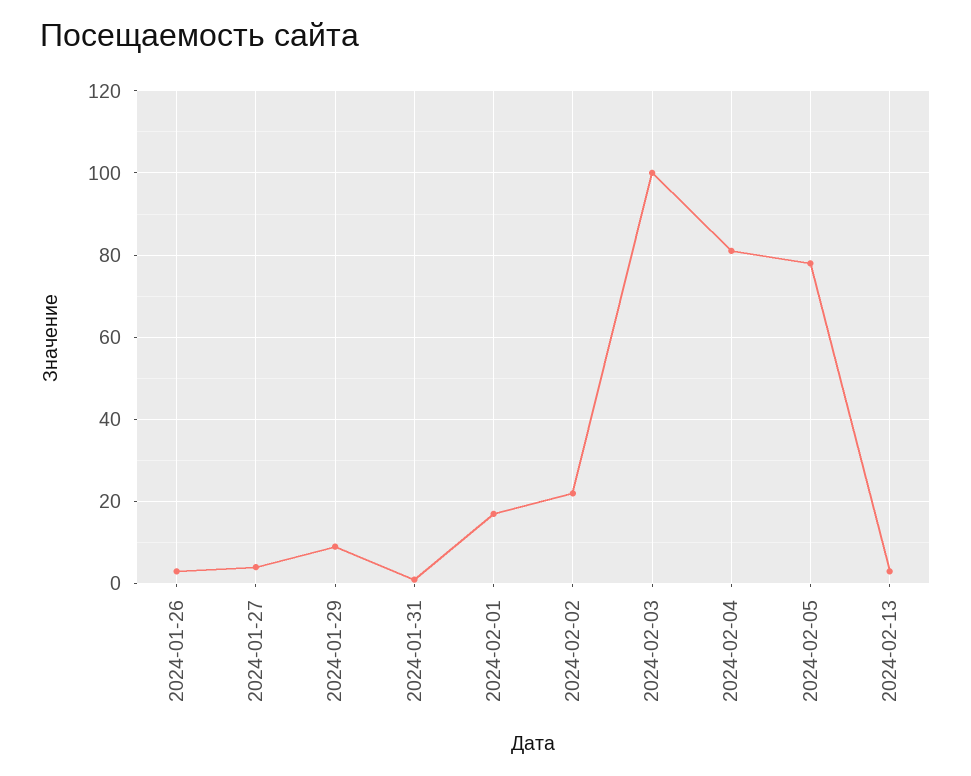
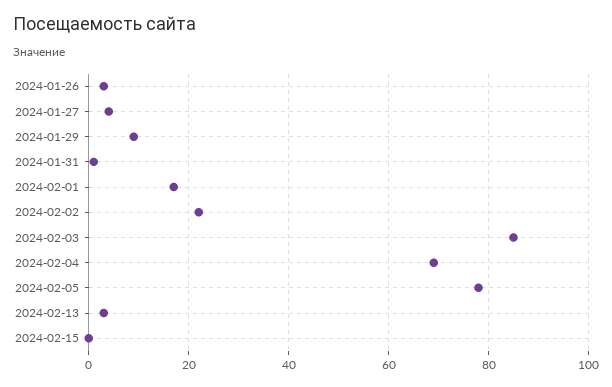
2024-02-03: 100 -> 85
2024-02-04: 80 -> 70
2024-02-15: none -> 0

